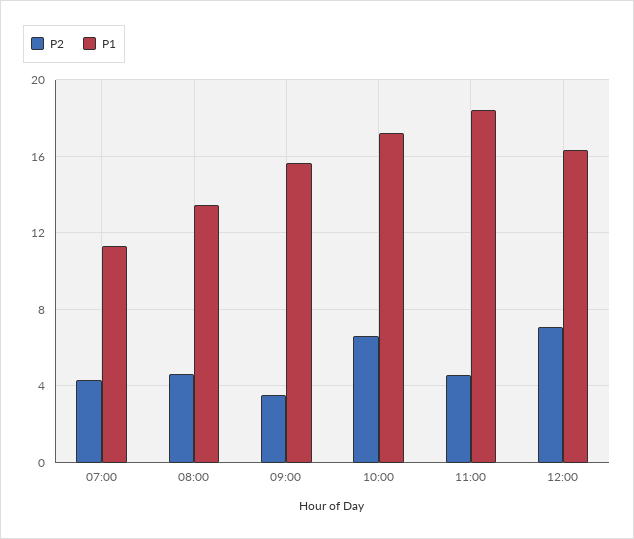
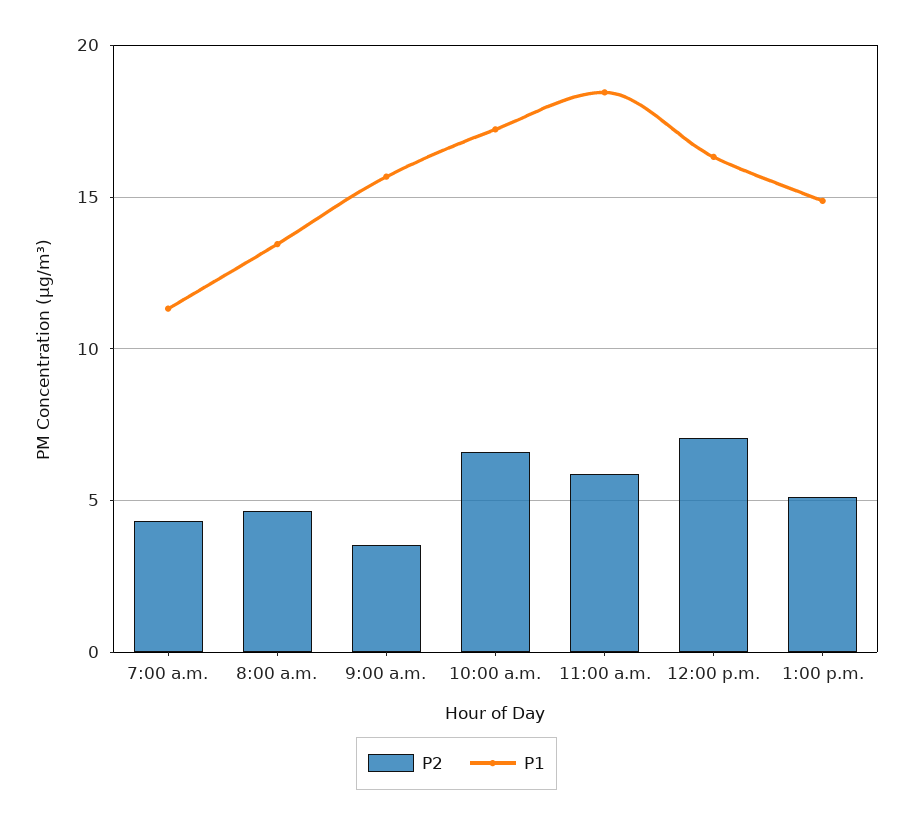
P2, 11:00: 4.5 -> 6
P2, 1:00 p.m.: none -> 5
P1, 1:00 p.m.: none -> 15

